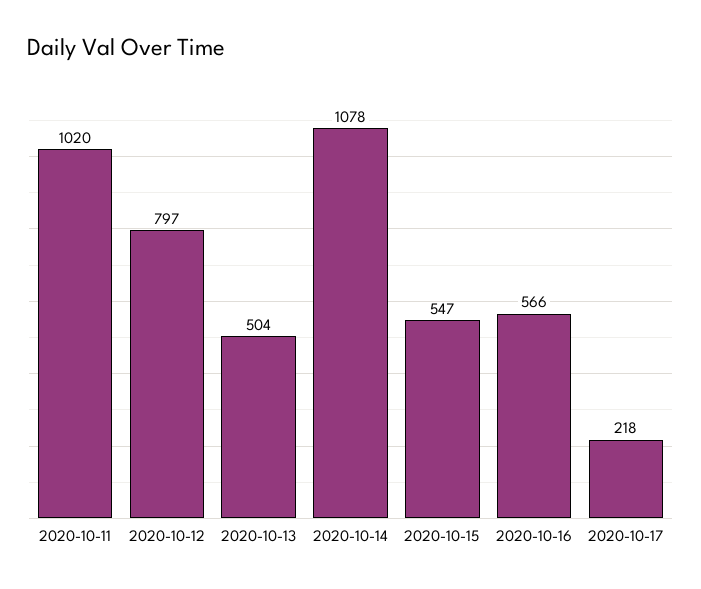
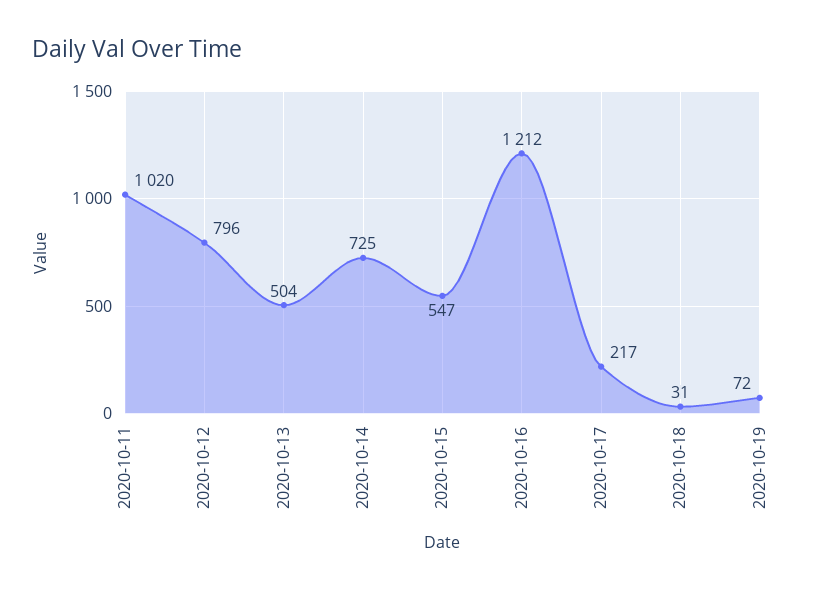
2020-10-12: 797 -> 796
2020-10-14: 1078 -> 725
2020-10-16: 566 -> 1212
2020-10-17: 218 -> 217
2020-10-18: none -> 31
2020-10-19: none -> 72

